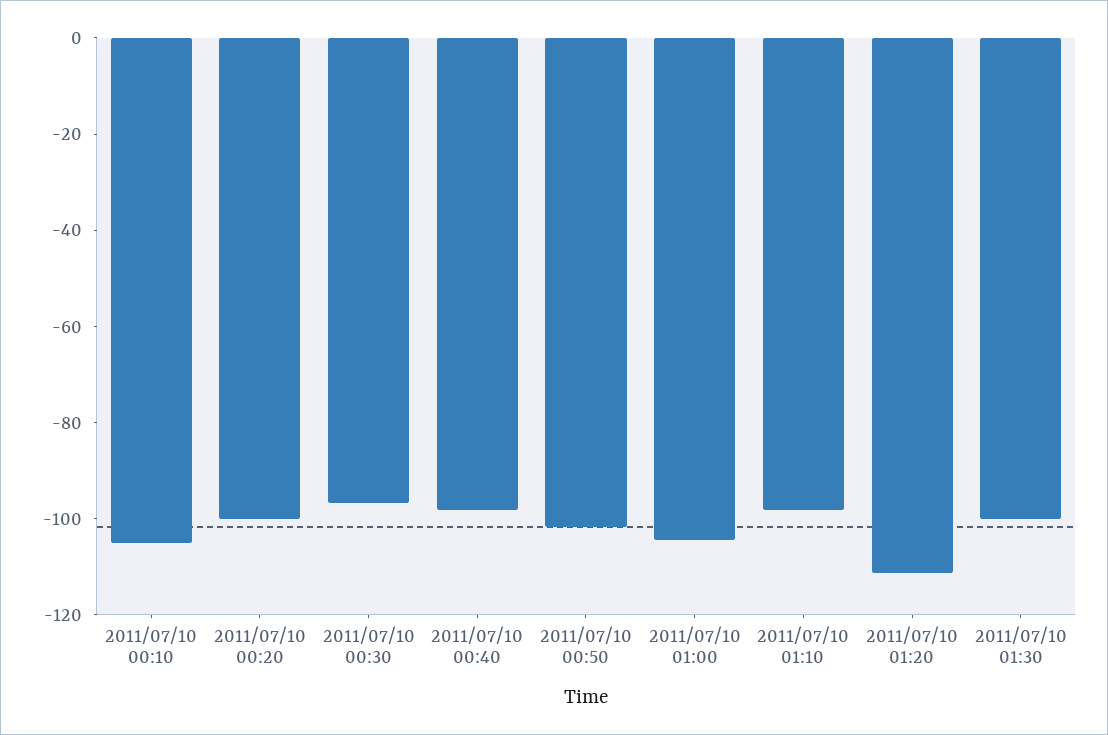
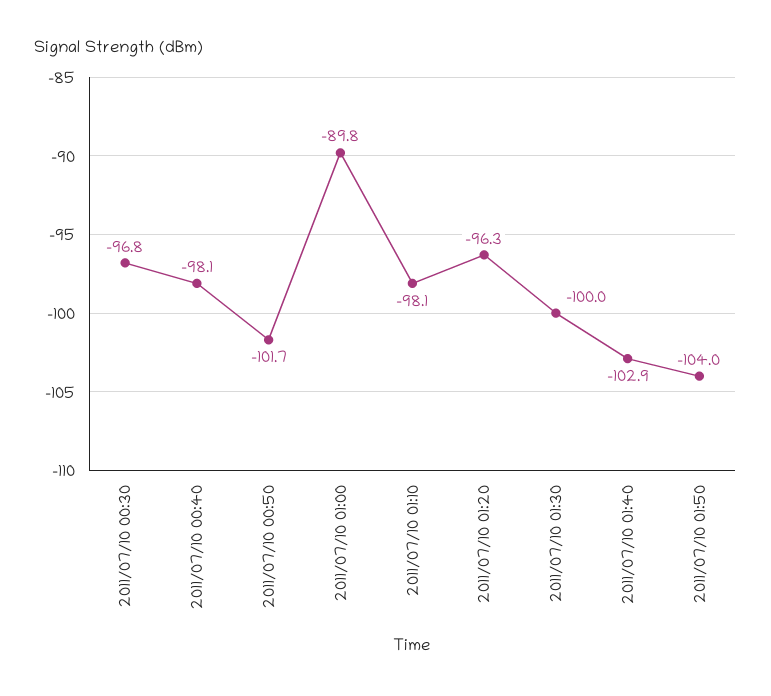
2011/07/10 00:10: -105 -> none
2011/07/10 00:20: -100 -> none
2011/07/10 01:00: -105 -> -89.8
2011/07/10 01:20: -110 -> -96.3
2011/07/10 01:40: none -> -102.9
2011/07/10 01:50: none -> -104

